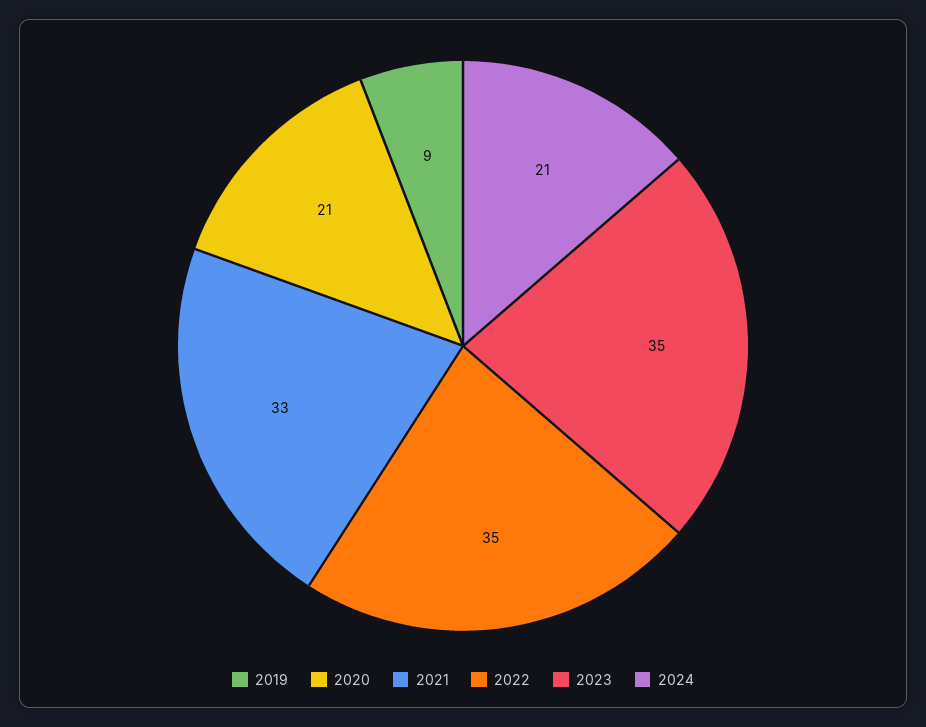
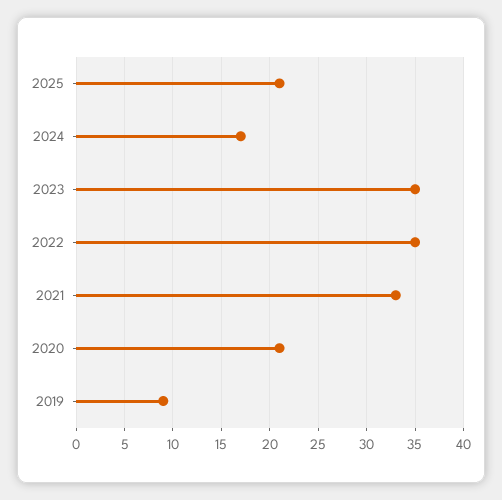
2024: 21 -> 17
2025: none -> 21

